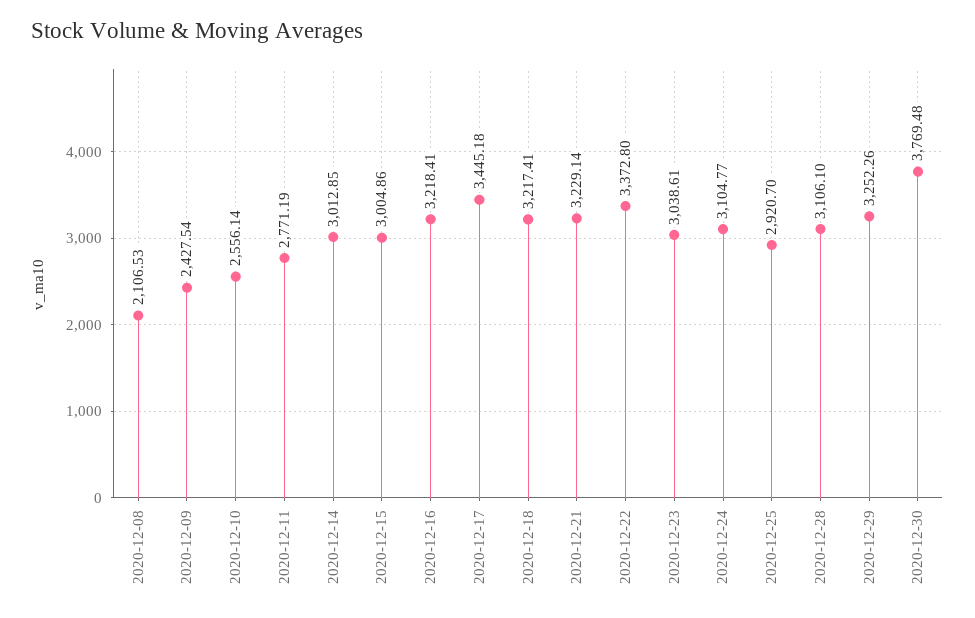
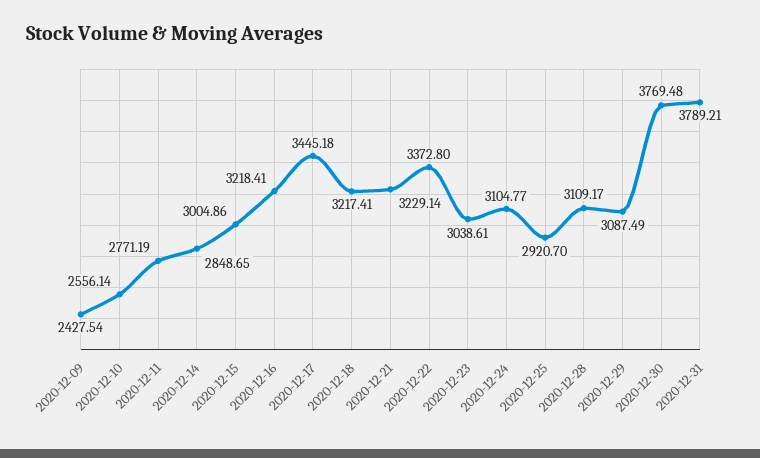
2020-12-08: 2106.53 -> none
2020-12-14: 3012.85 -> 2848.65
2020-12-28: 3106.1 -> 3109.17
2020-12-29: 3252.26 -> 3087.49
2020-12-31: none -> 3789.21

